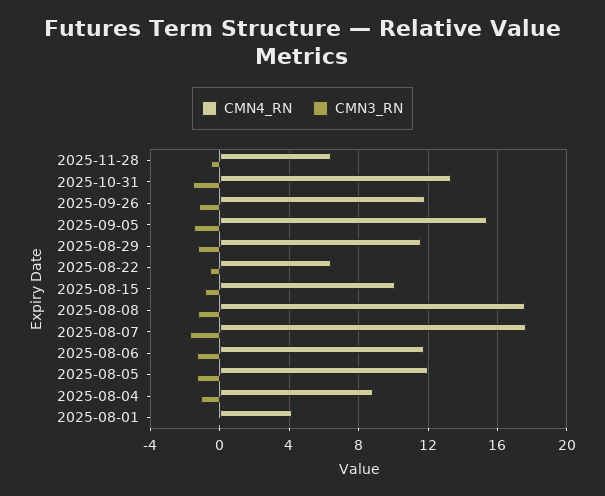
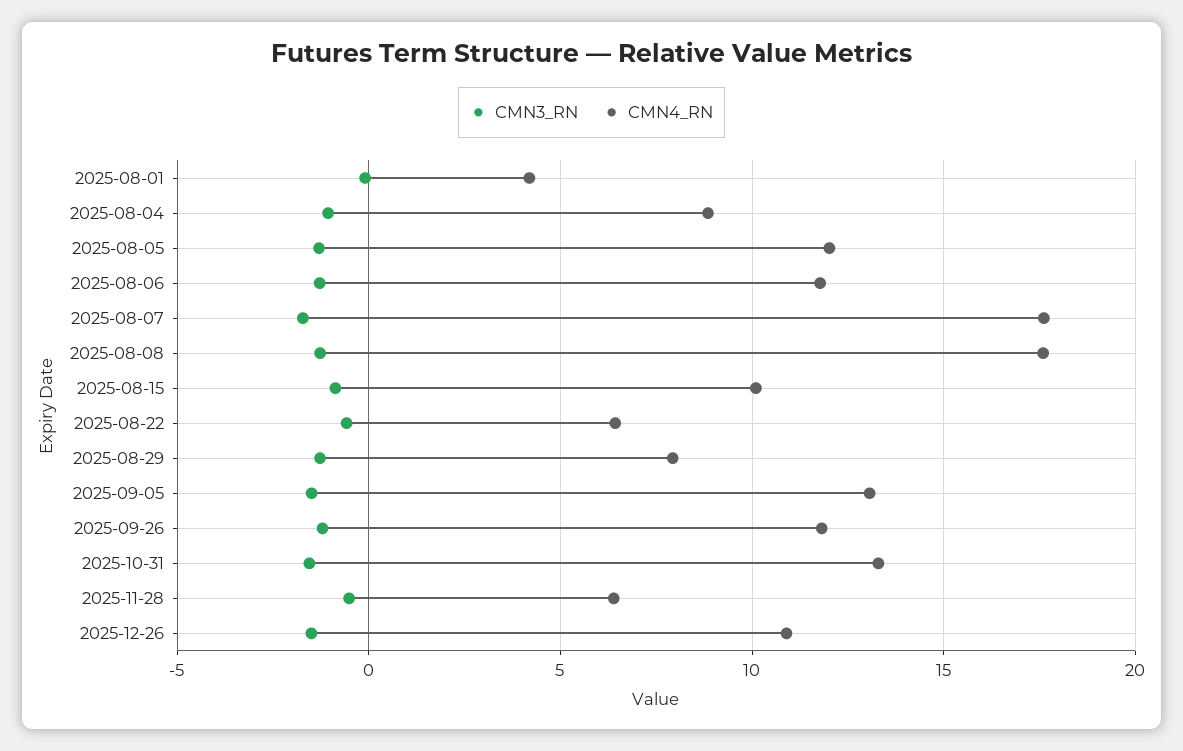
CMN4_RN, 2025-09-05: 15.5 -> 13
CMN4_RN, 2025-08-29: 11.5 -> 8
CMN3_RN, 2025-12-26: none -> -1.5
CMN4_RN, 2025-12-26: none -> 11

